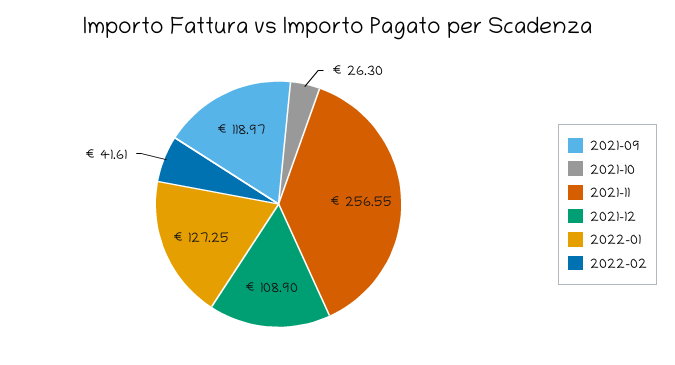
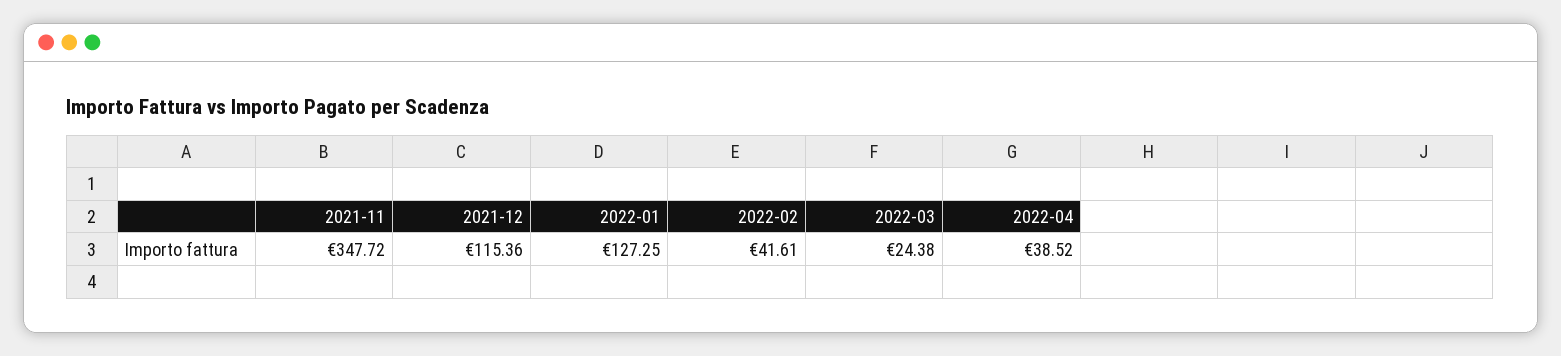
2021-09: 118.97 -> none
2021-10: 26.3 -> none
2021-11: 256.55 -> 347.72
2021-12: 108.9 -> 115.36
2022-03: none -> 24.38
2022-04: none -> 38.52

